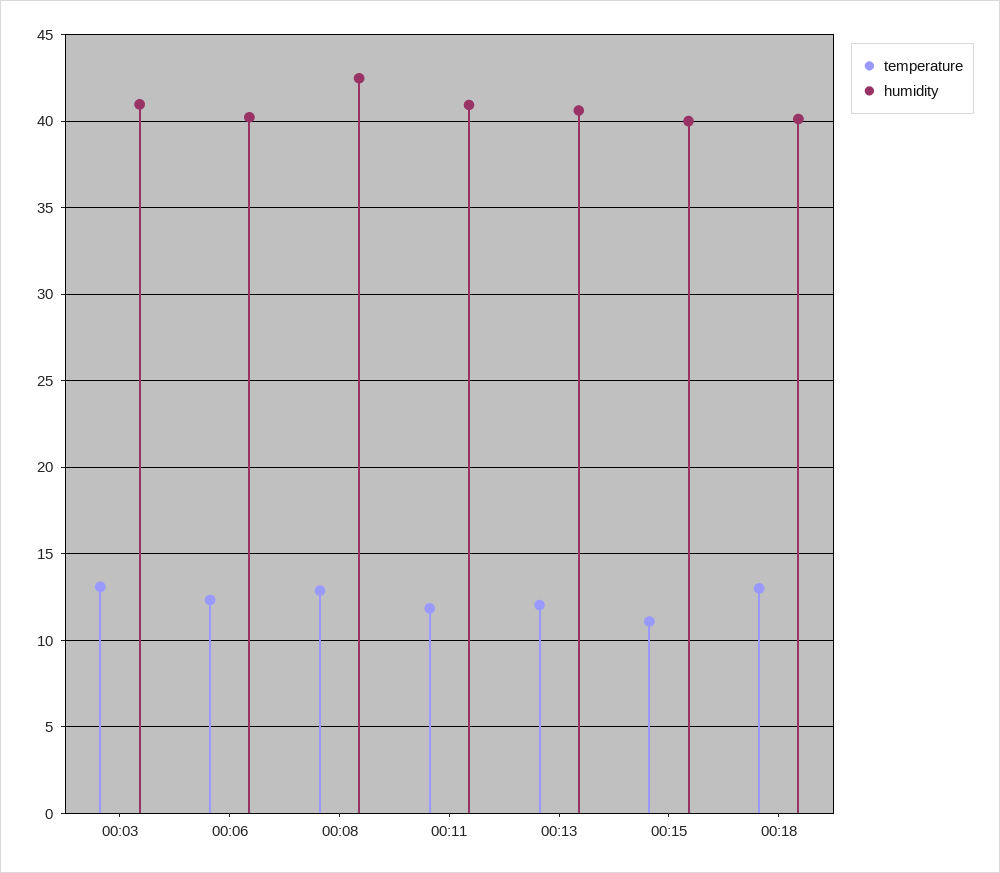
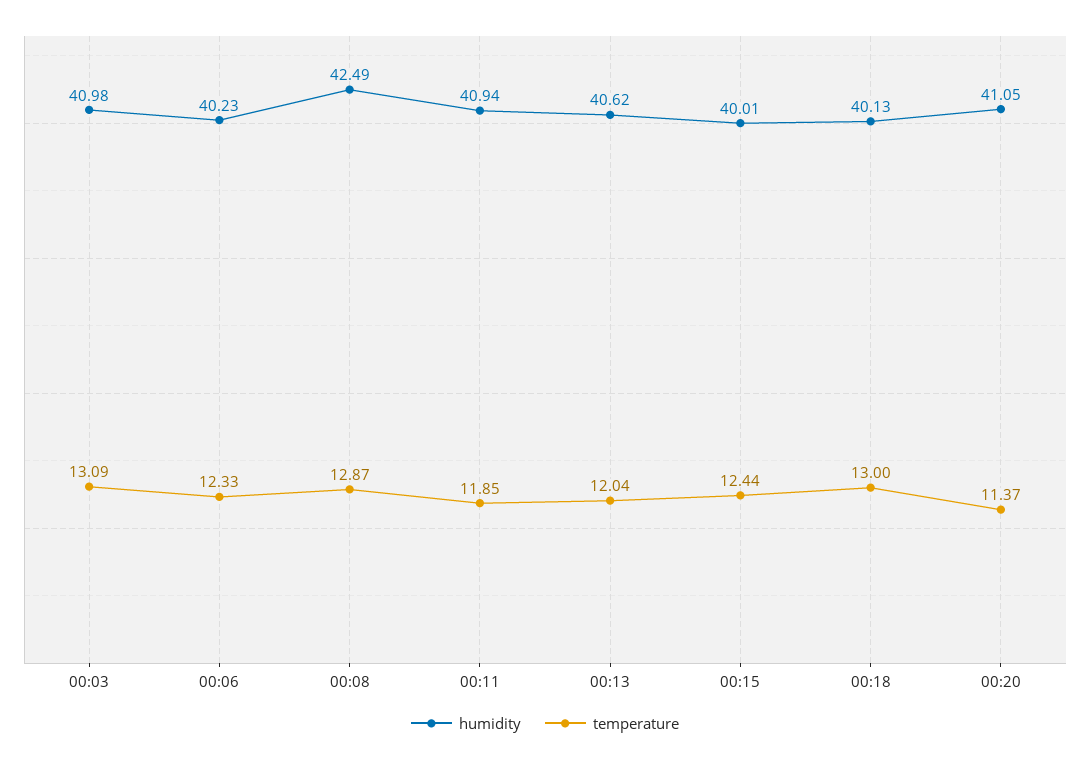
temperature, 00:15: 11 -> 12.44
humidity, 00:20: none -> 41.05
temperature, 00:20: none -> 11.37

